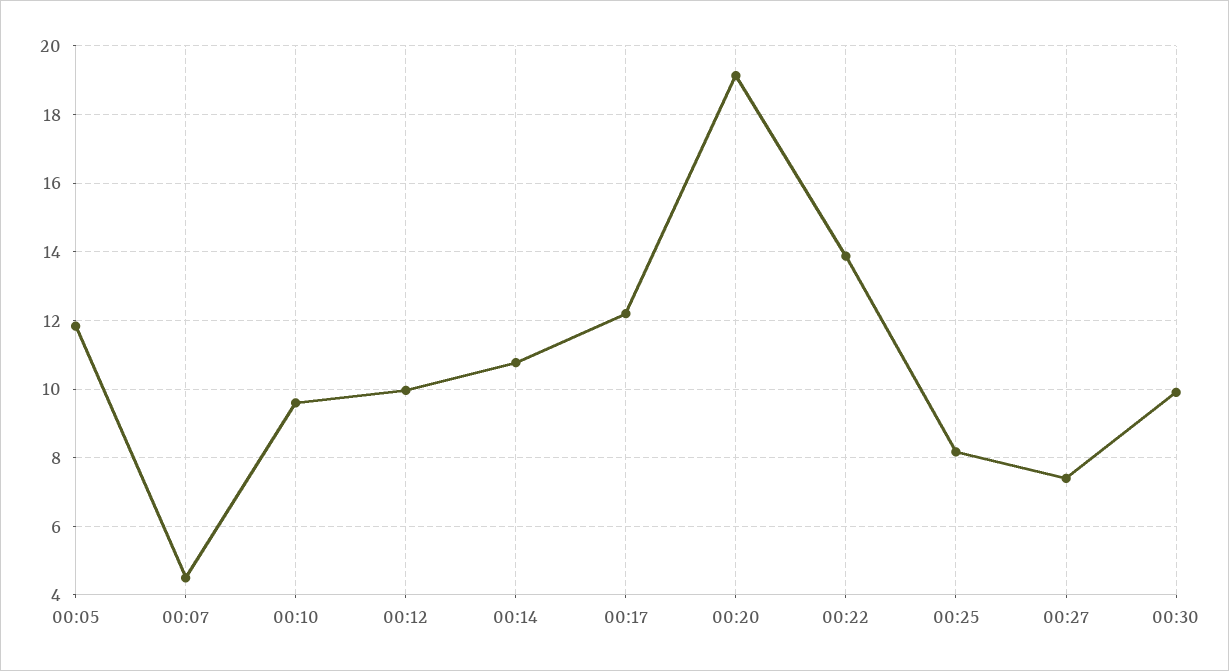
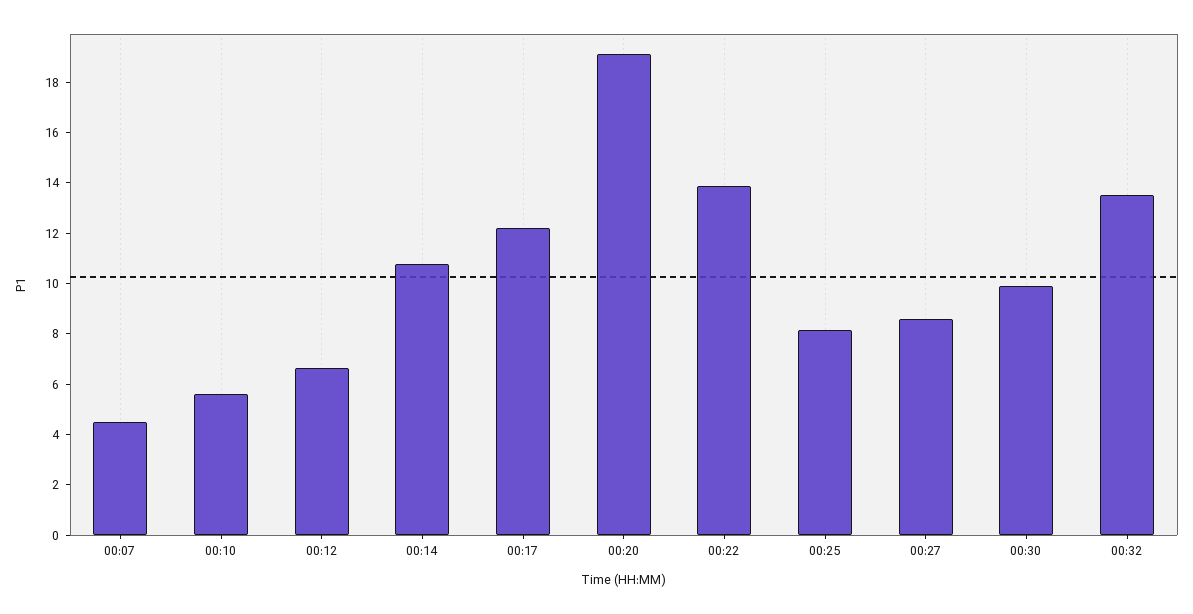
00:05: 11.8 -> none
00:10: 9.6 -> 5.5
00:12: 10 -> 6.5
00:27: 7.4 -> 8.5
00:32: none -> 13.5

